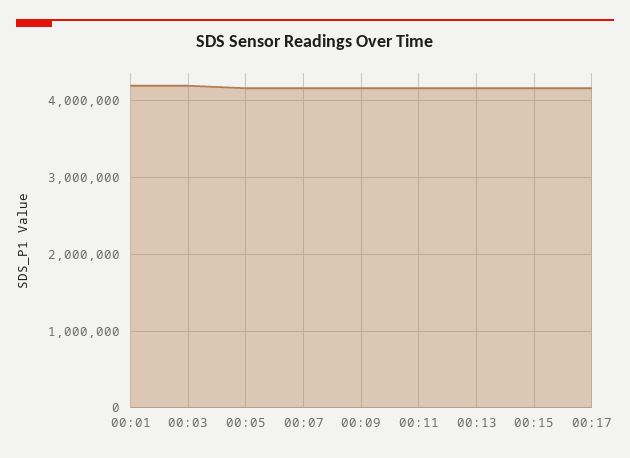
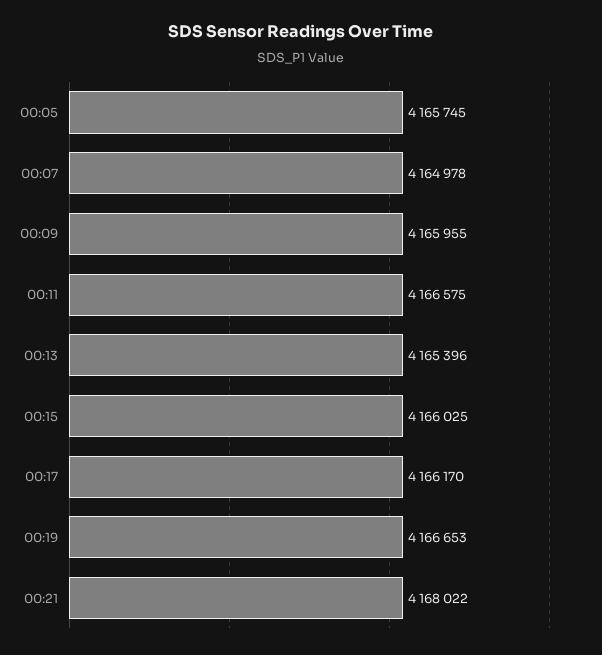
00:01: 4200000 -> none
00:03: 4200000 -> none
00:19: none -> 4166653
00:21: none -> 4168022

